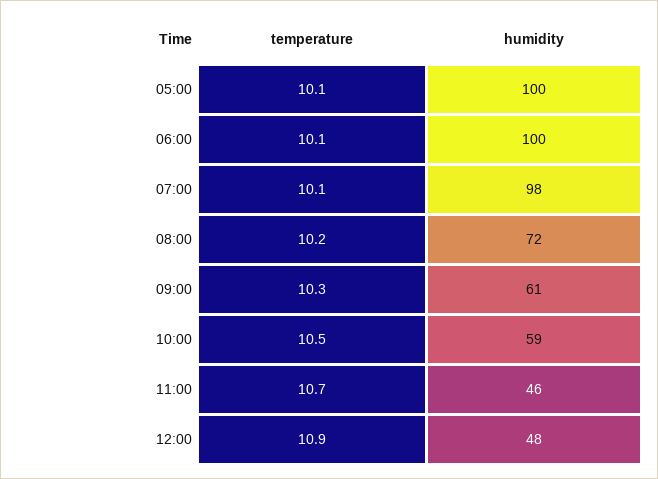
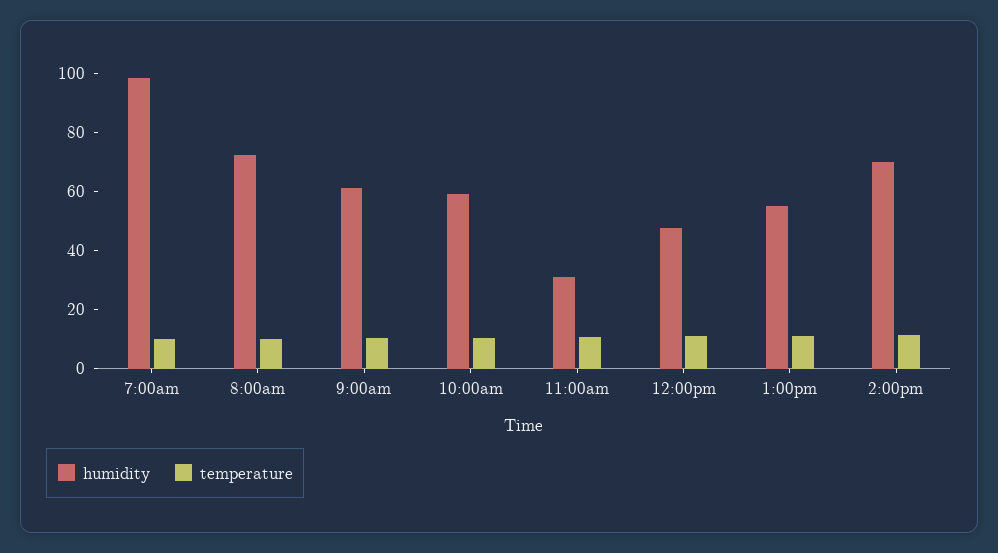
temperature, 05:00: 10.1 -> none
humidity, 05:00: 100 -> none
temperature, 06:00: 10.1 -> none
humidity, 06:00: 100 -> none
humidity, 11:00: 46 -> 30
humidity, 1:00pm: none -> 55
temperature, 1:00pm: none -> 10
humidity, 2:00pm: none -> 70
temperature, 2:00pm: none -> 10

